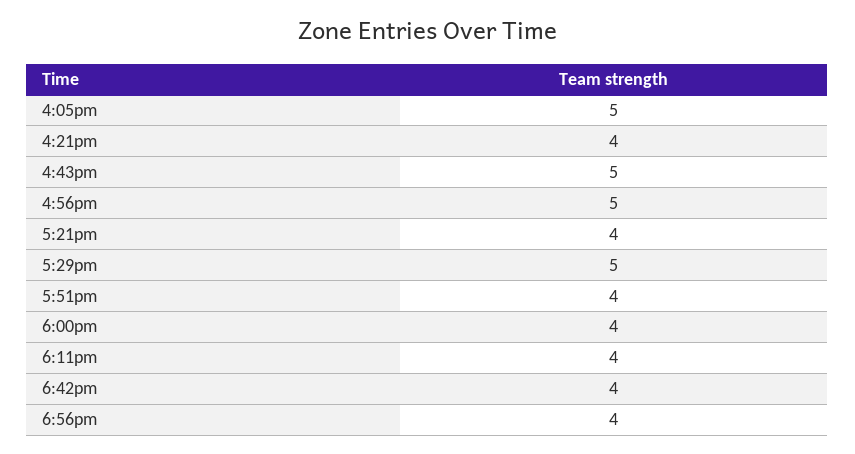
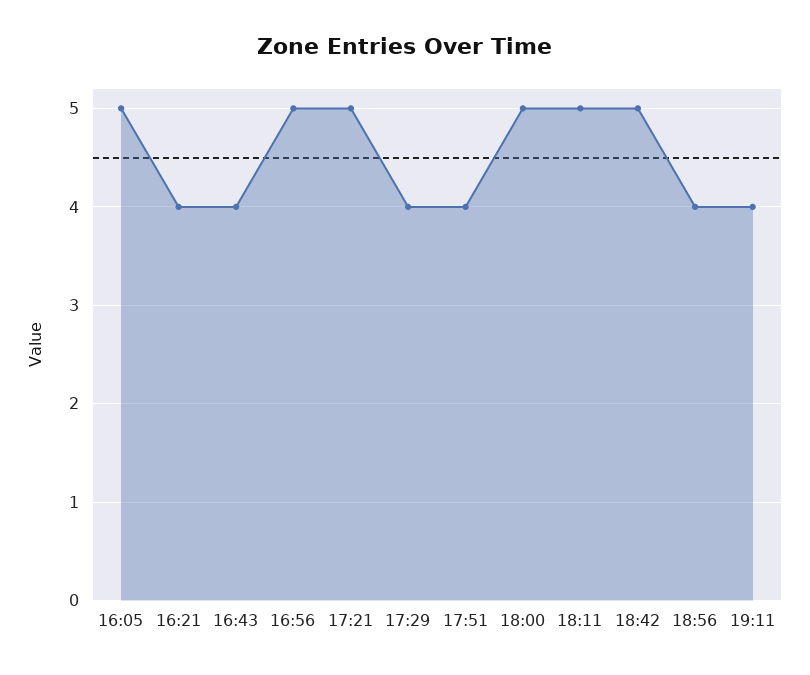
4:43pm: 5 -> 4
5:21pm: 4 -> 5
5:29pm: 5 -> 4
6:00pm: 4 -> 5
6:11pm: 4 -> 5
6:42pm: 4 -> 5
19:11: none -> 4

